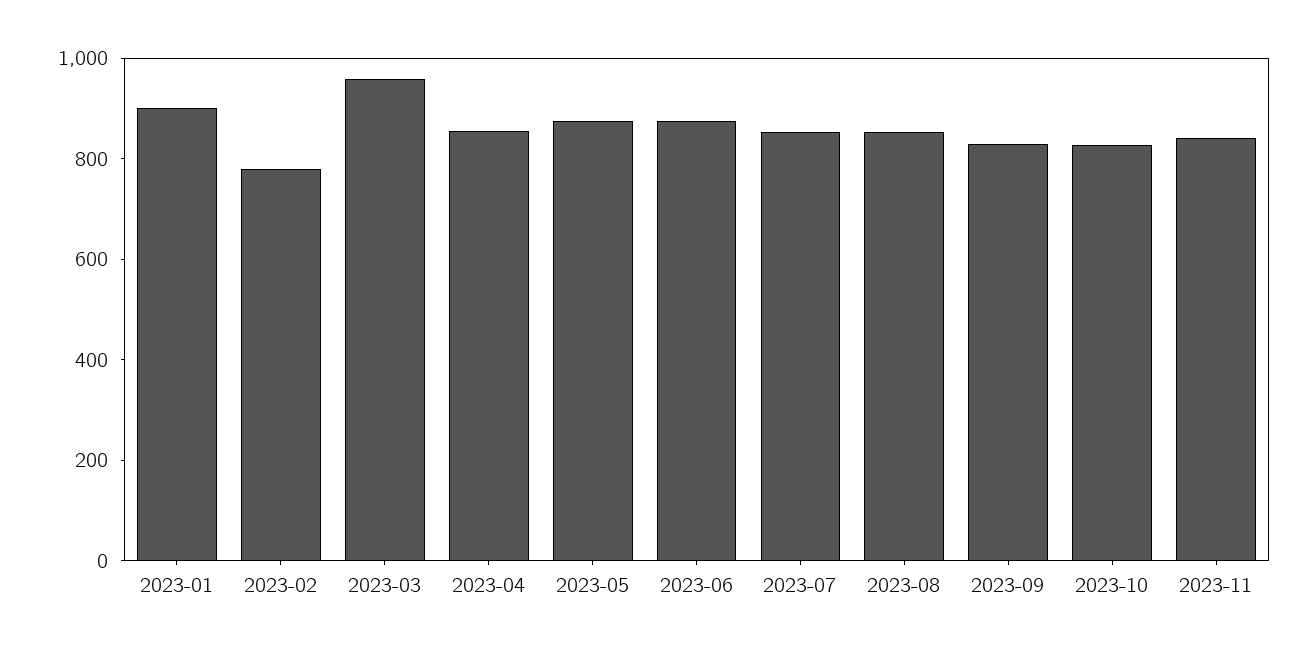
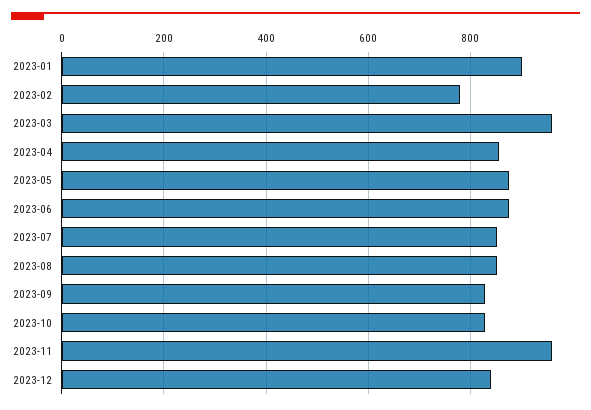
2023-11: 850 -> 960
2023-12: none -> 840

